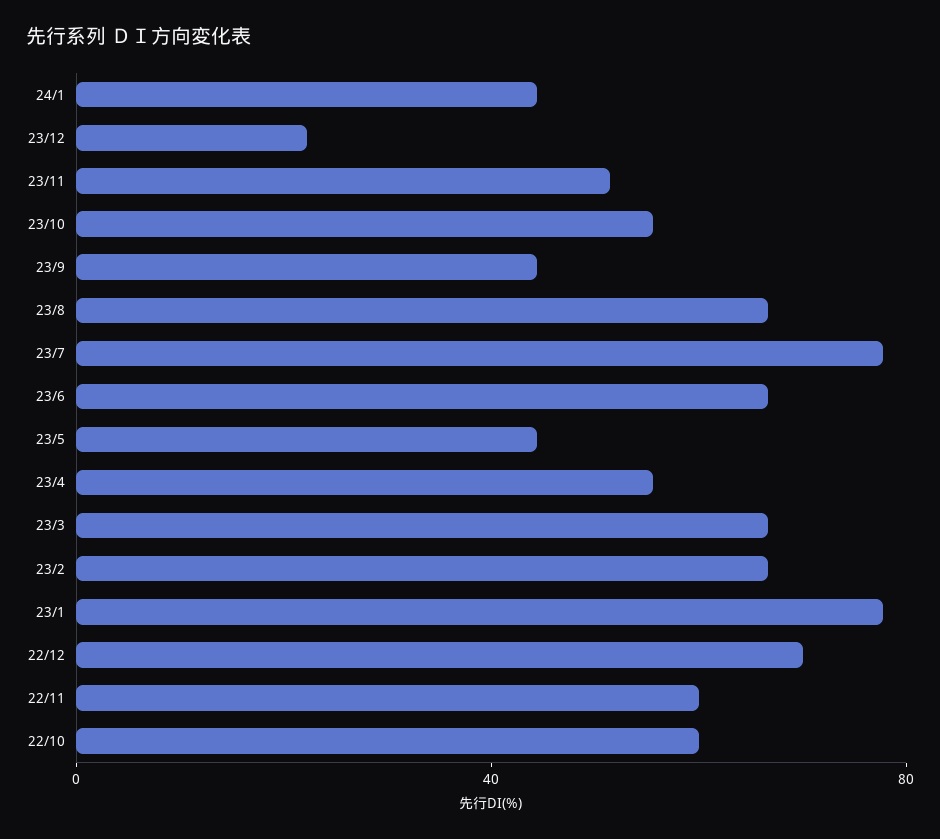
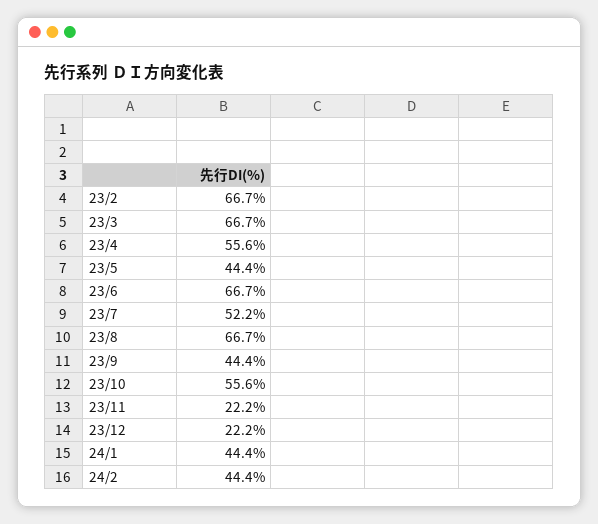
23/11: 50 -> 22.2
23/7: 80 -> 52.2
23/1: 80 -> none
22/12: 70 -> none
22/11: 60 -> none
22/10: 60 -> none
24/2: none -> 44.4

